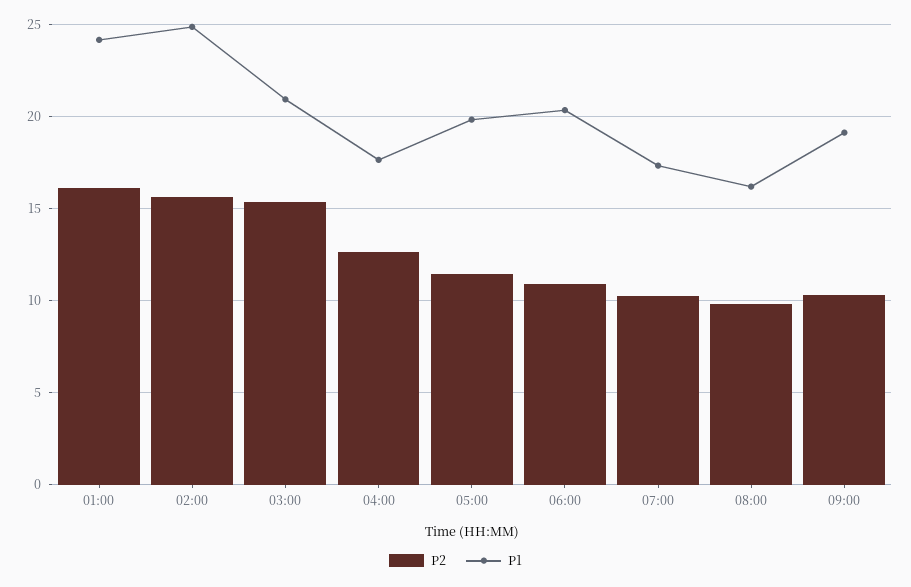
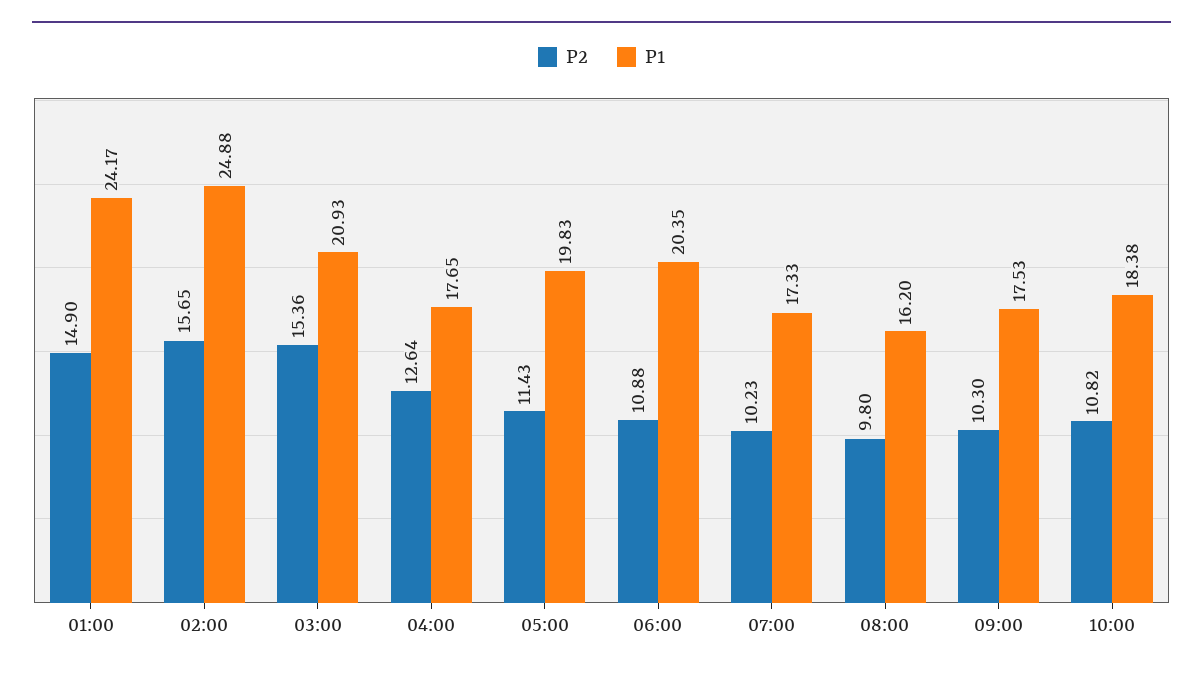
P2, 01:00: 16 -> 14.9
P1, 09:00: 19 -> 17.53
P2, 10:00: none -> 10.82
P1, 10:00: none -> 18.38

